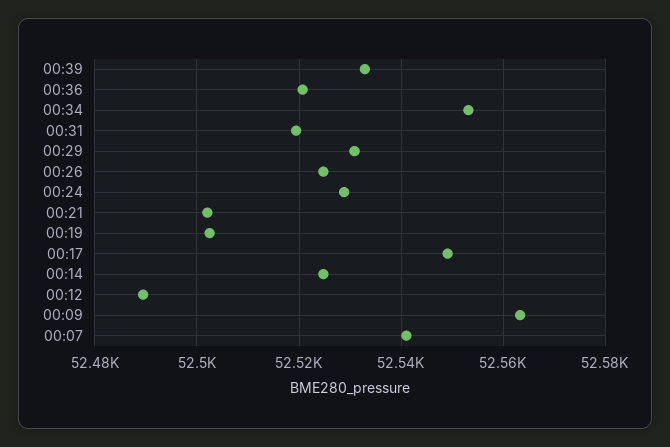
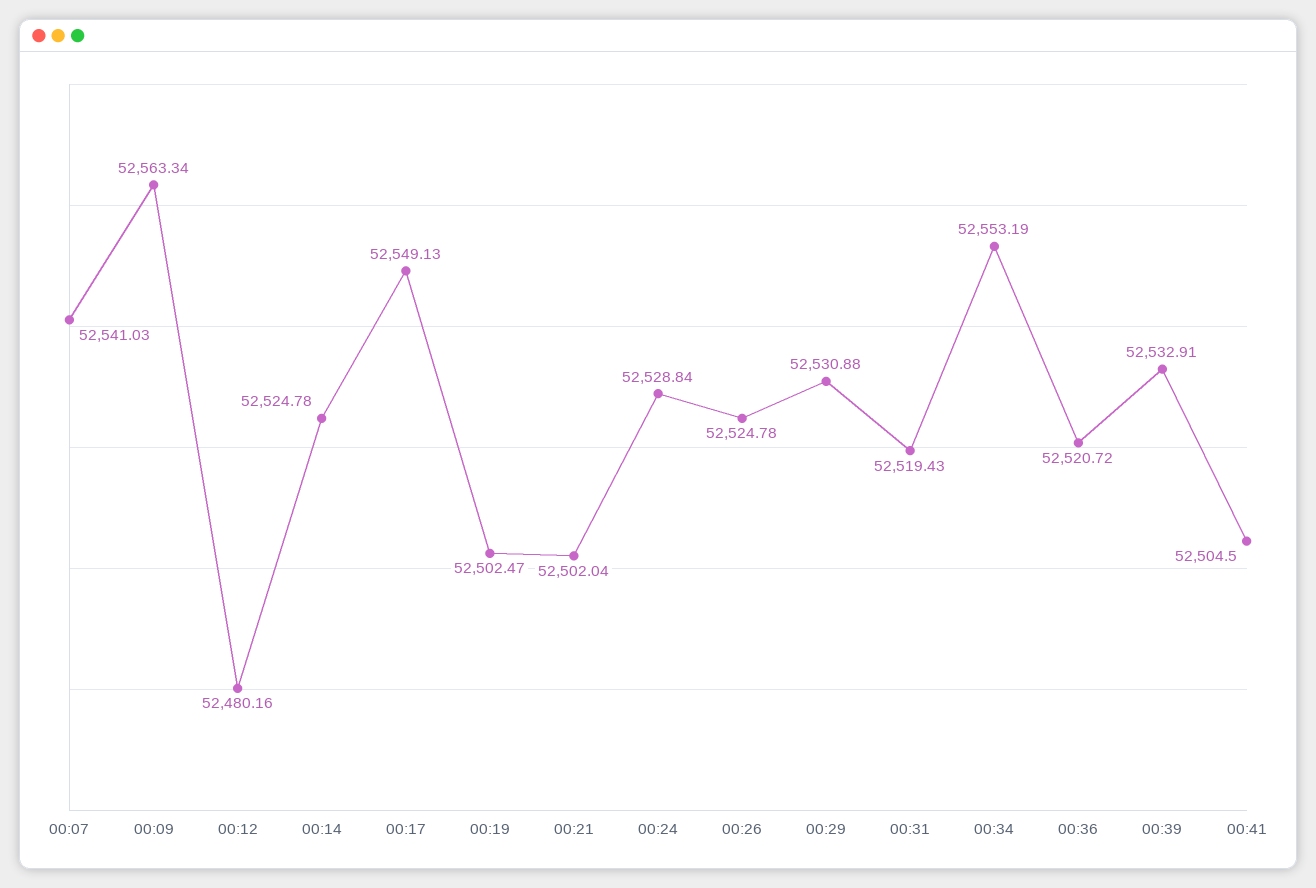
00:12: 52490 -> 52480.16
00:41: none -> 52504.5

